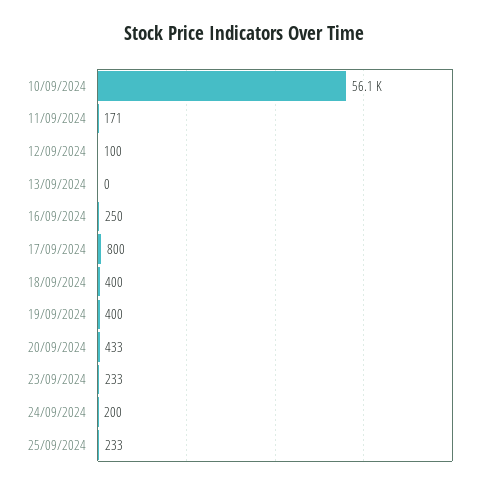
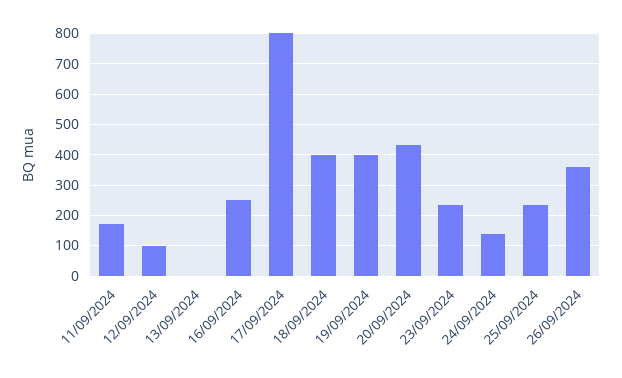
10/09/2024: 56100 -> none
24/09/2024: 200 -> 140
26/09/2024: none -> 360

